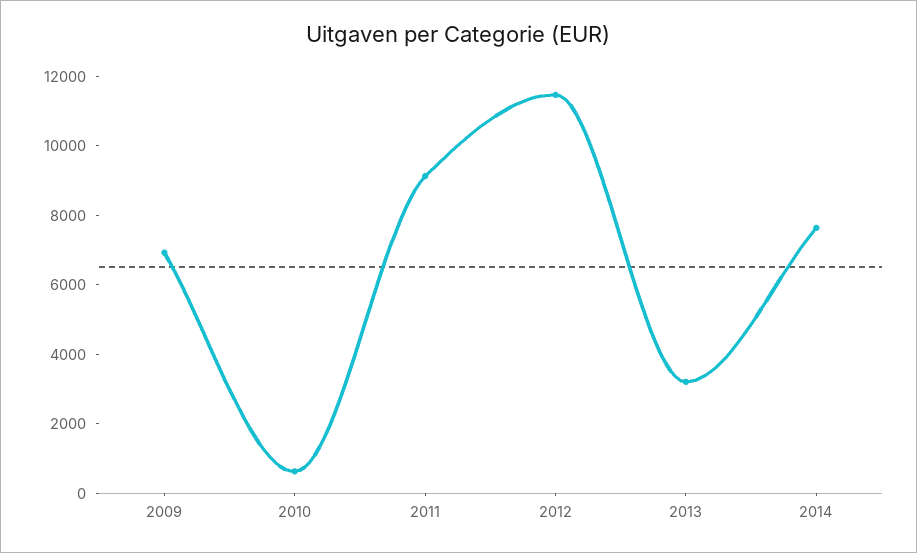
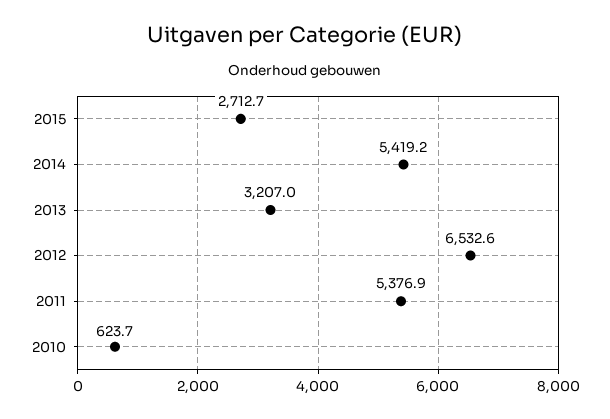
2009: 7000 -> none
2011: 9000 -> 5376.9
2012: 11500 -> 6532.6
2014: 7500 -> 5419.2
2015: none -> 2712.7

